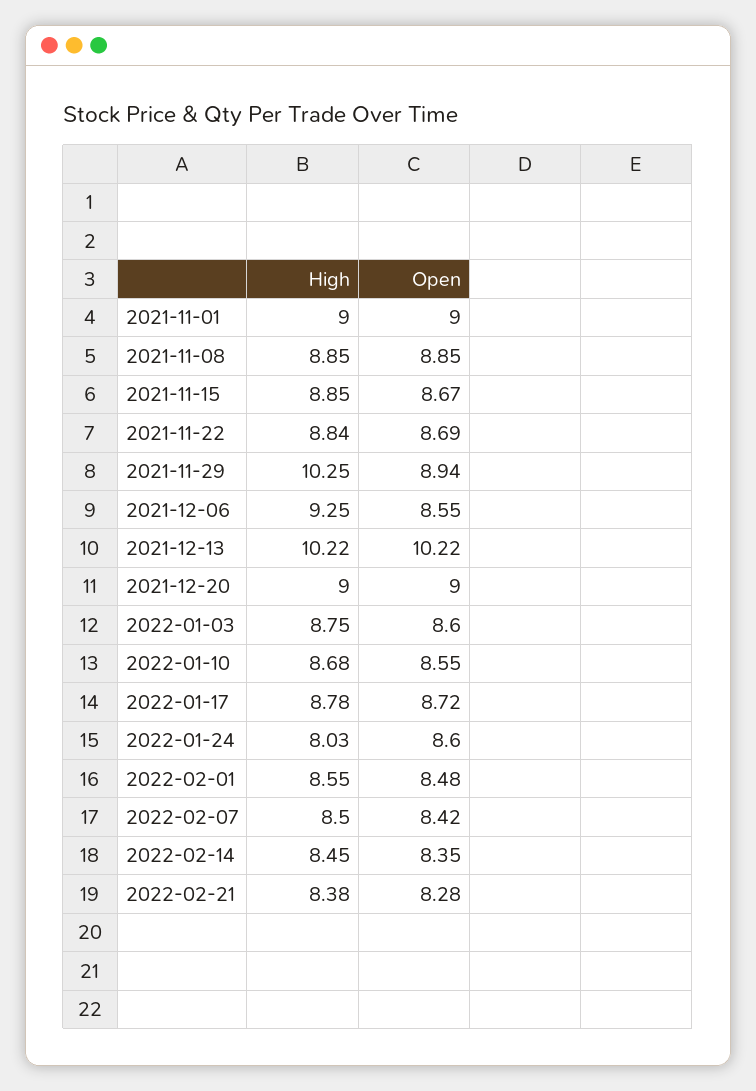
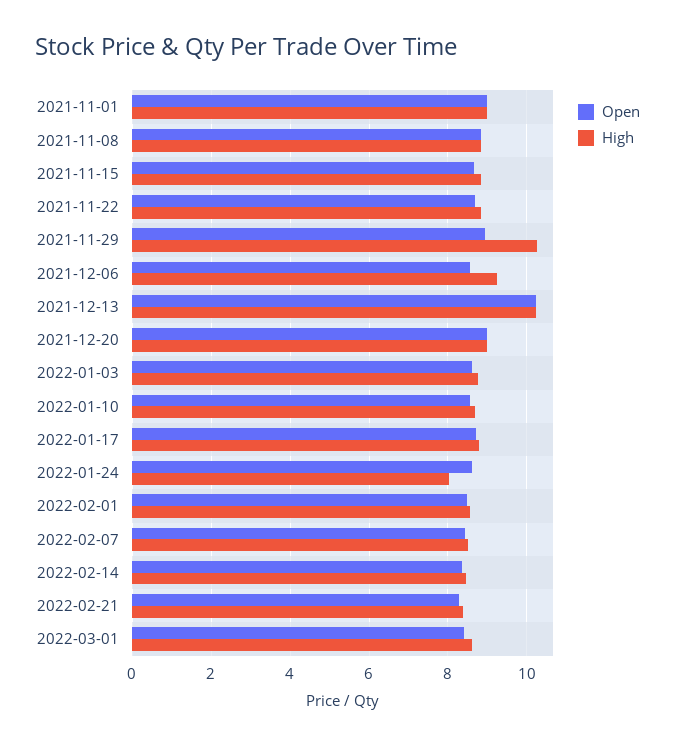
Open, 2022-03-01: none -> 8.4
High, 2022-03-01: none -> 8.6

